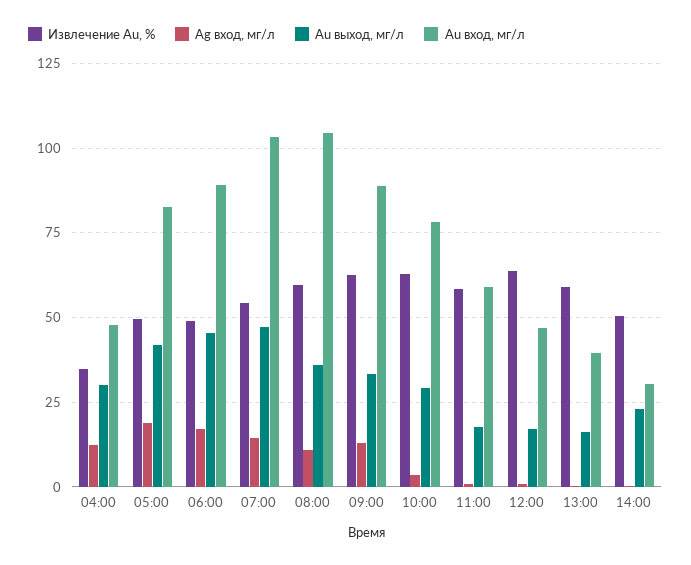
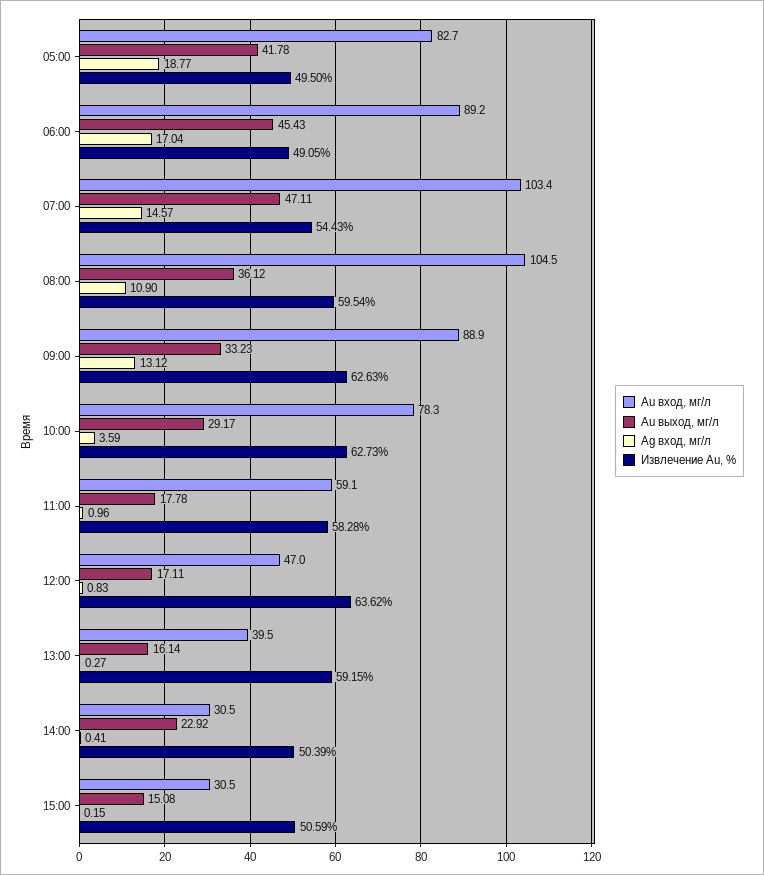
Извлечение Au, %, 04:00: 35 -> none
Ag вход, мг/л, 04:00: 12.5 -> none
Au выход, мг/л, 04:00: 30 -> none
Au вход, мг/л, 04:00: 47.5 -> none
Au вход, мг/л, 15:00: none -> 30.5
Au выход, мг/л, 15:00: none -> 15.08
Ag вход, мг/л, 15:00: none -> 0.15
Извлечение Au, %, 15:00: none -> 50.59

